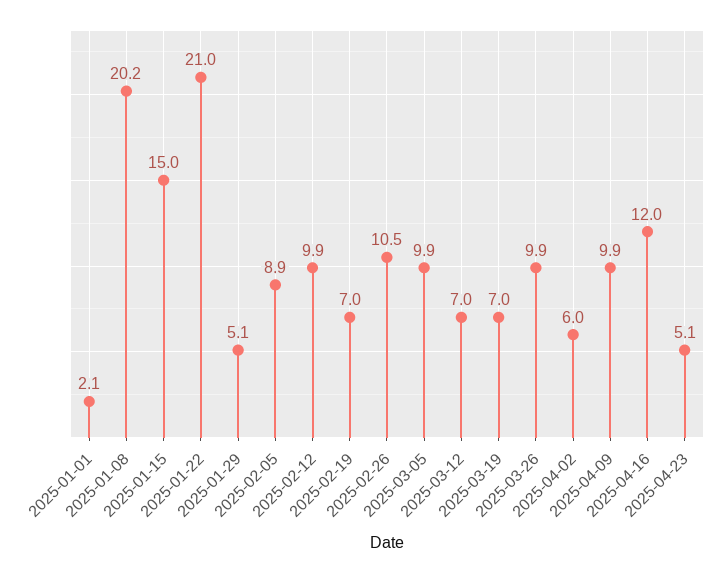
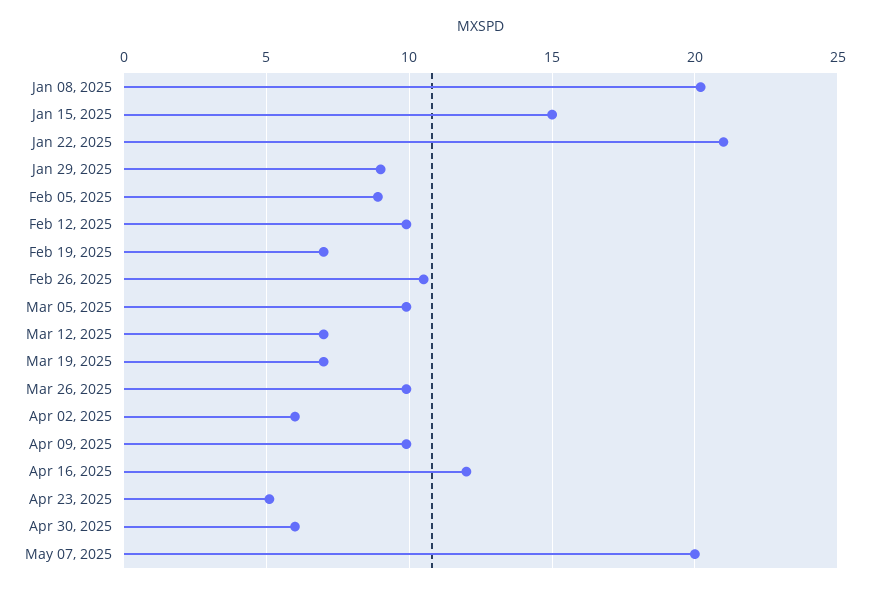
2025-01-01: 2.1 -> none
2025-01-29: 5.1 -> 9
Apr 30, 2025: none -> 6
May 07, 2025: none -> 20

